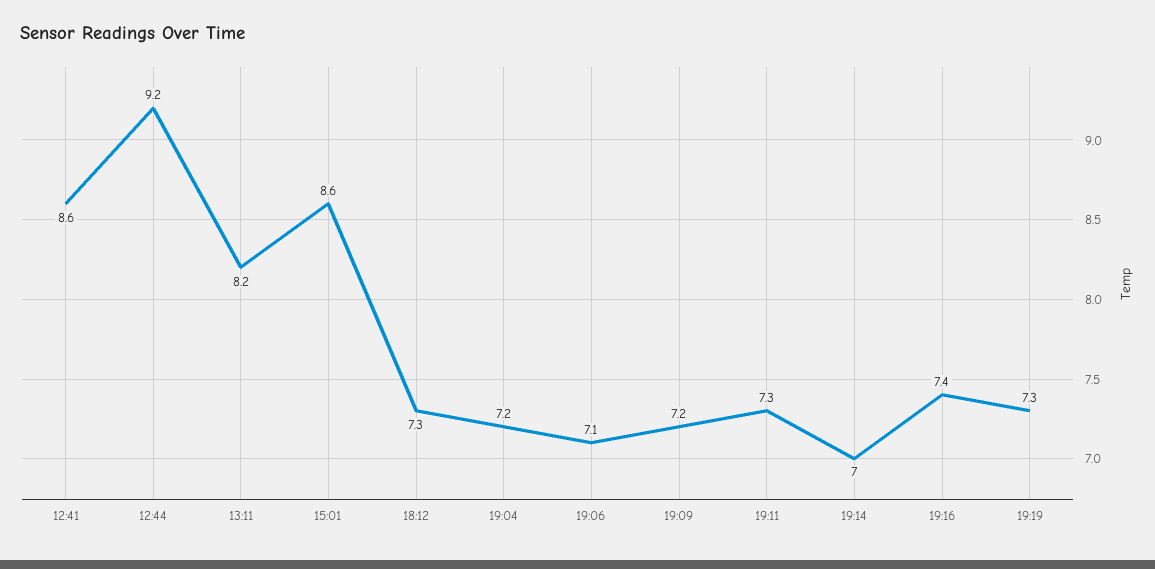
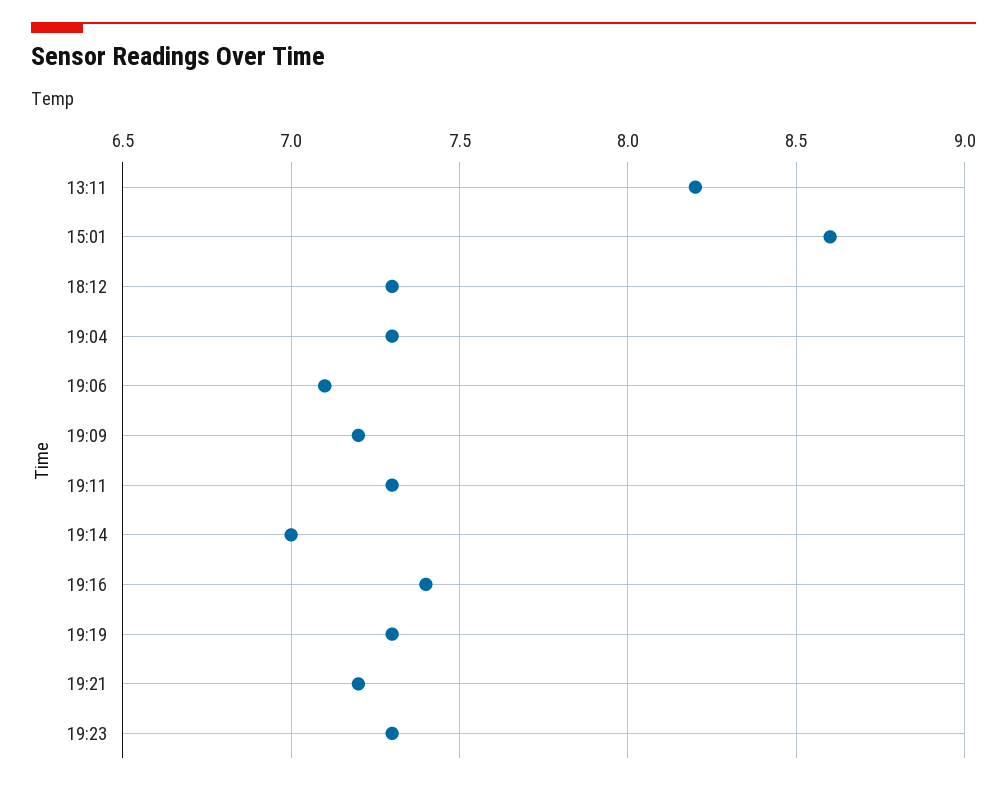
12:41: 8.6 -> none
12:44: 9.2 -> none
19:04: 7.2 -> 7.3
19:21: none -> 7.2
19:23: none -> 7.3

